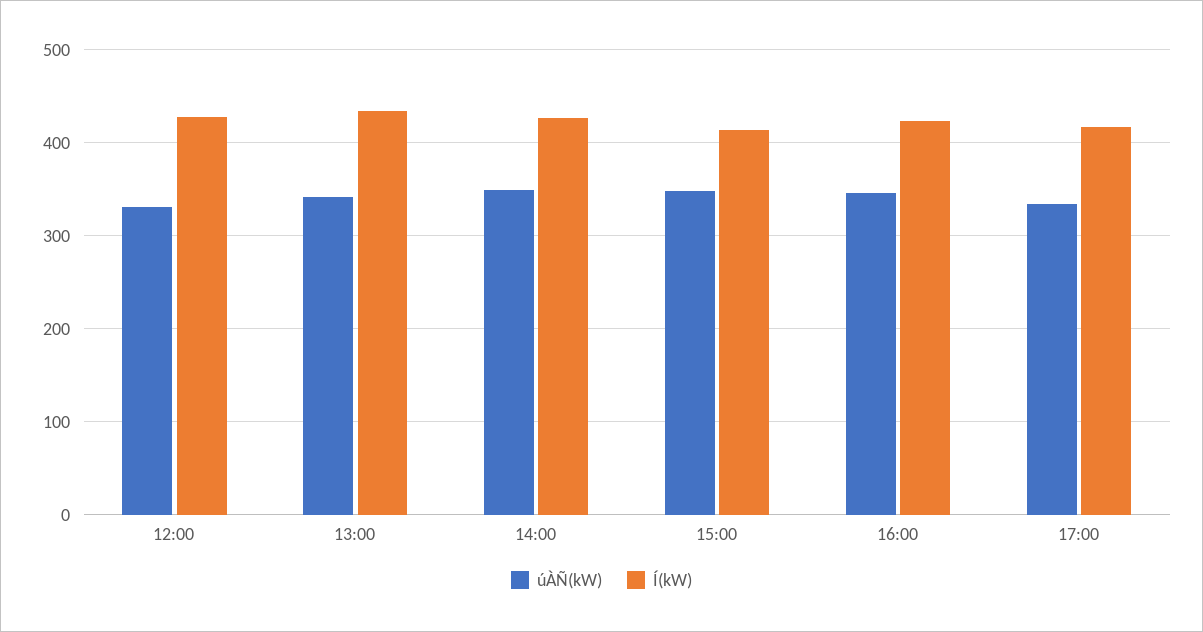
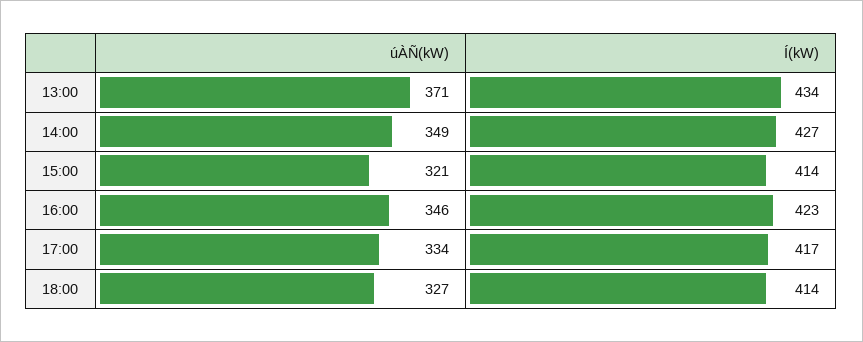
úÀÑ(kW), 12:00: 330 -> none
Í(kW), 12:00: 430 -> none
úÀÑ(kW), 13:00: 340 -> 371
úÀÑ(kW), 15:00: 350 -> 321
úÀÑ(kW), 18:00: none -> 327
Í(kW), 18:00: none -> 414

